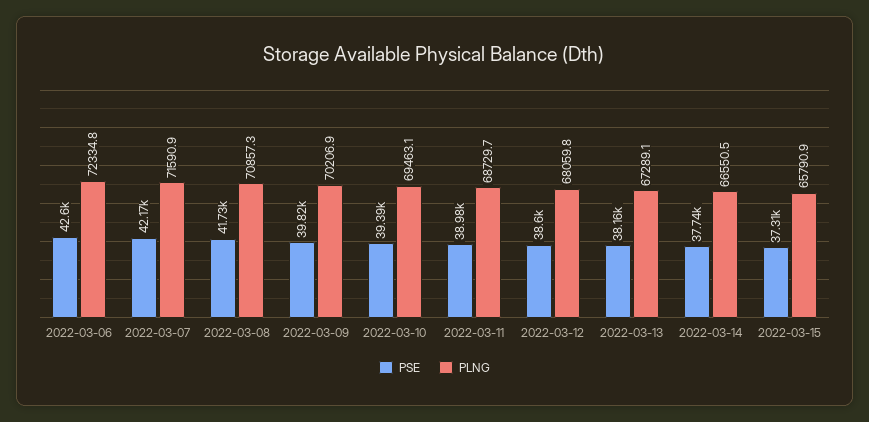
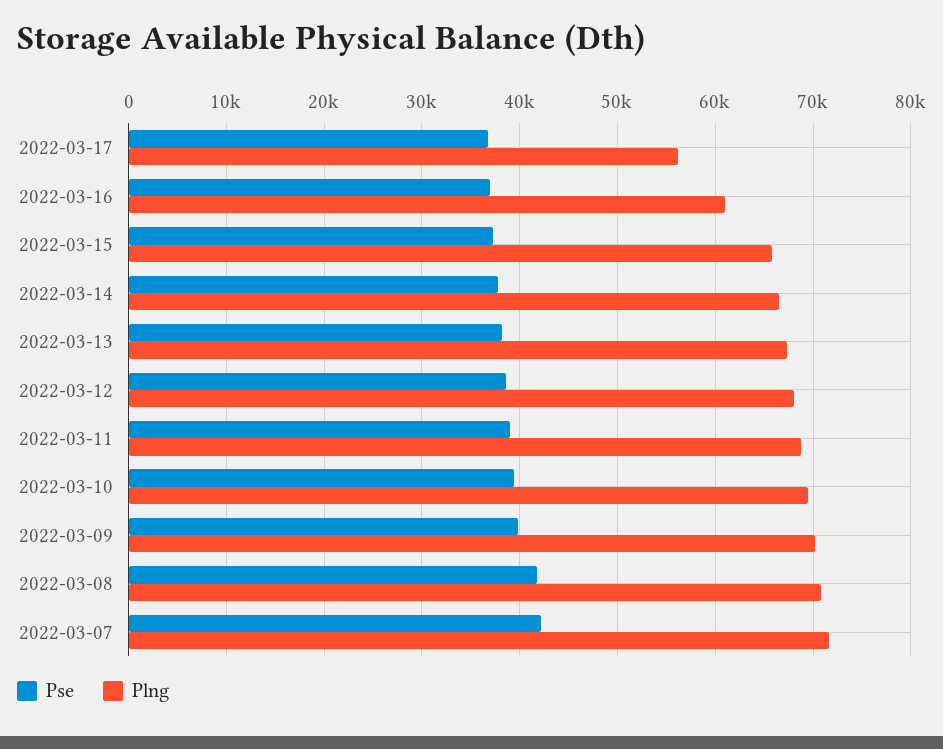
PSE, 2022-03-06: 42600 -> none
PLNG, 2022-03-06: 72334.8 -> none
PSE, 2022-03-17: none -> 37000
PLNG, 2022-03-17: none -> 56000
PSE, 2022-03-16: none -> 37000
PLNG, 2022-03-16: none -> 61000

